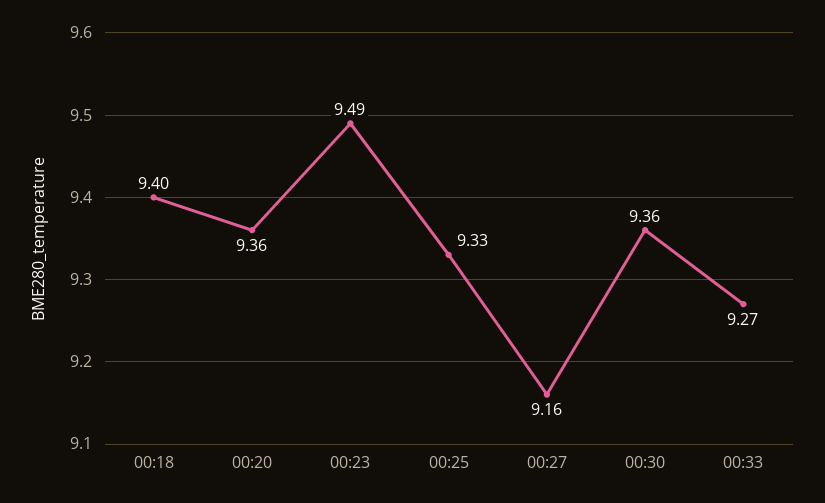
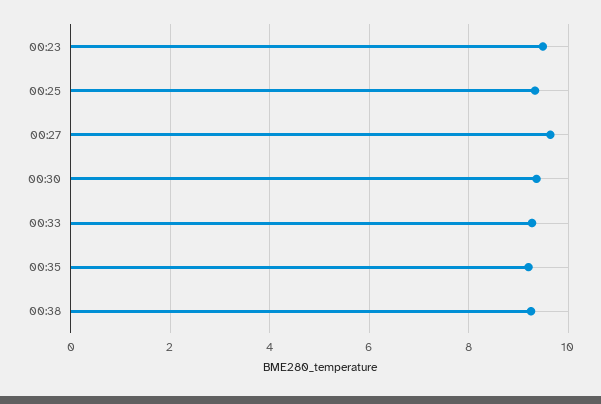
00:18: 9.4 -> none
00:20: 9.36 -> none
00:27: 9.16 -> 9.6
00:35: none -> 9.2
00:38: none -> 9.2

